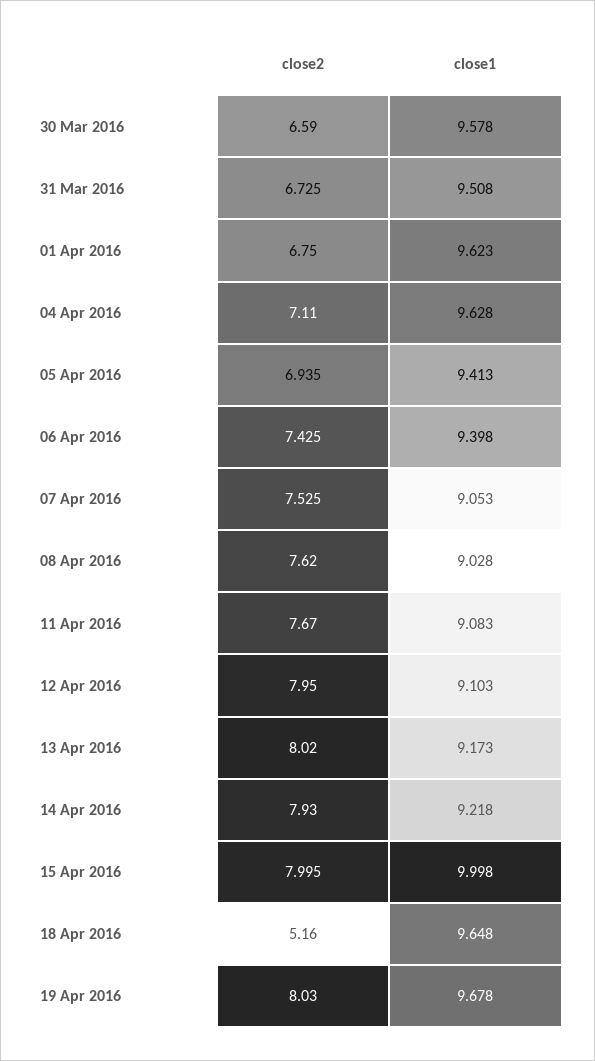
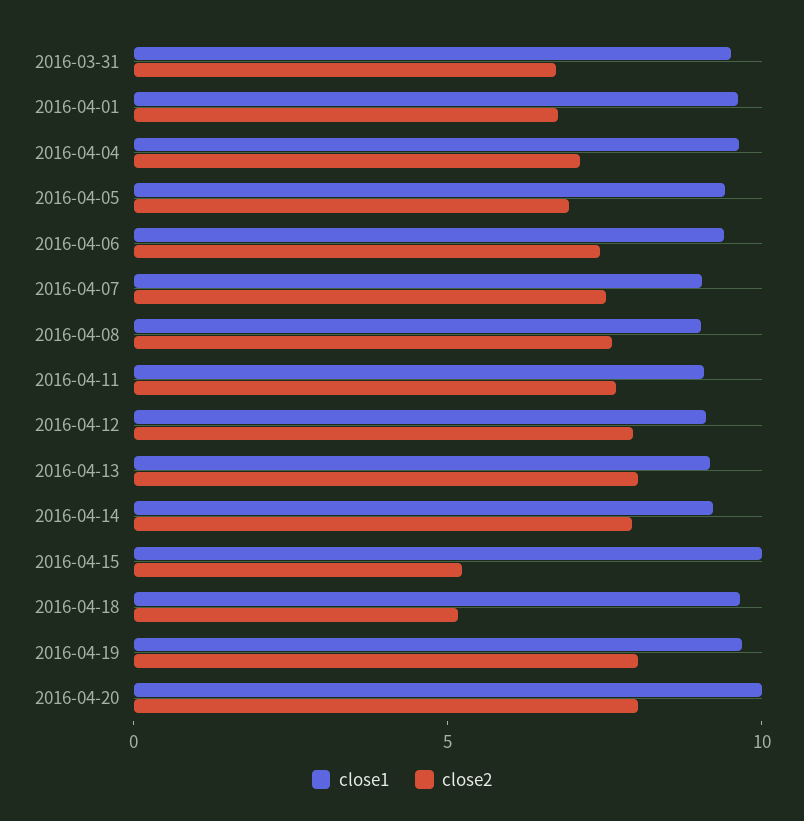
close2, 30 Mar 2016: 6.59 -> none
close1, 30 Mar 2016: 9.578 -> none
close2, 15 Apr 2016: 7.995 -> 5
close1, 2016-04-20: none -> 10
close2, 2016-04-20: none -> 8

